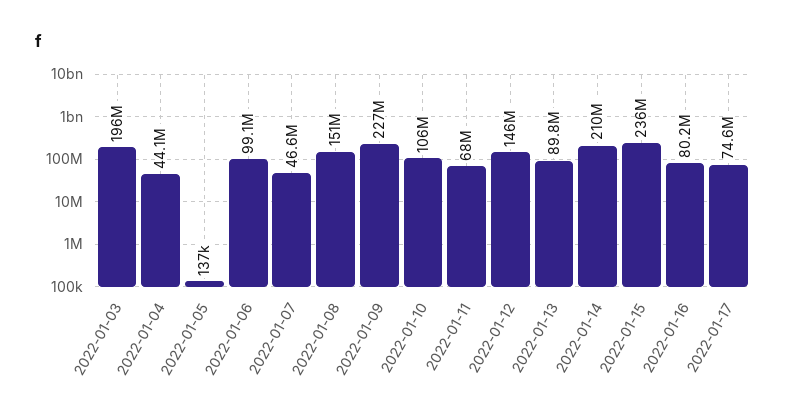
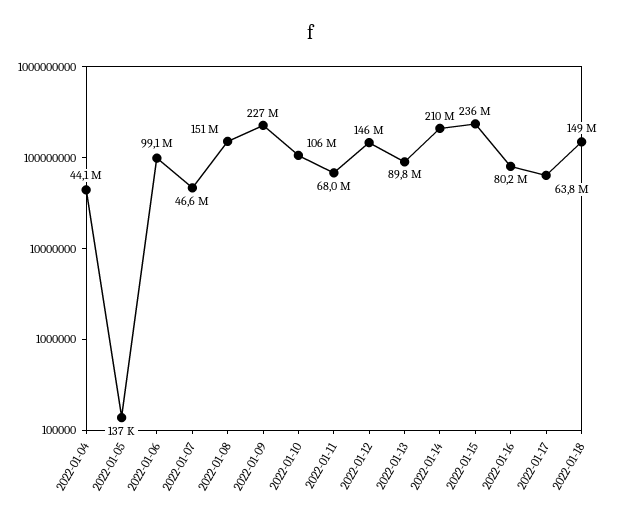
2022-01-03: 196000000 -> none
2022-01-17: 74600000 -> 63800000
2022-01-18: none -> 149000000

